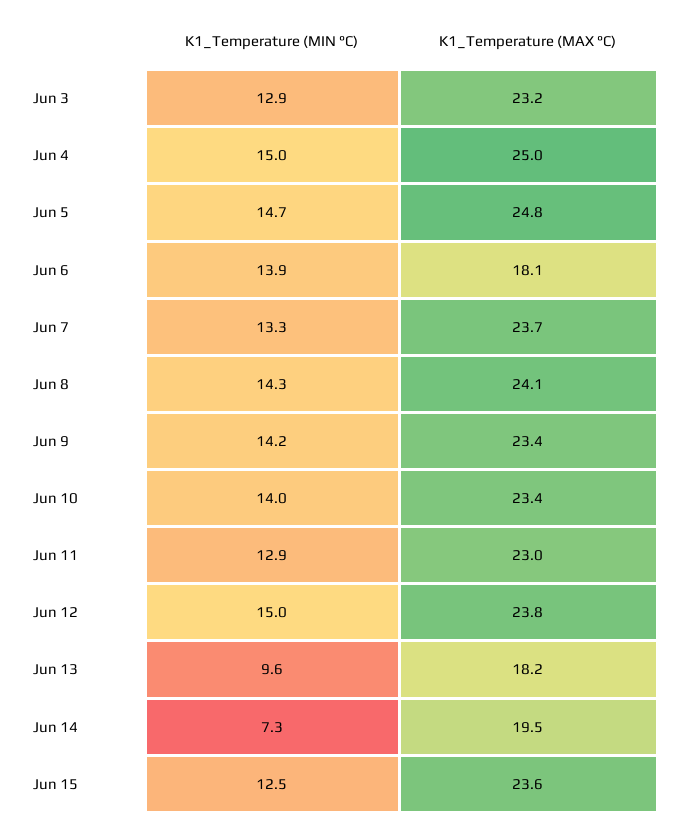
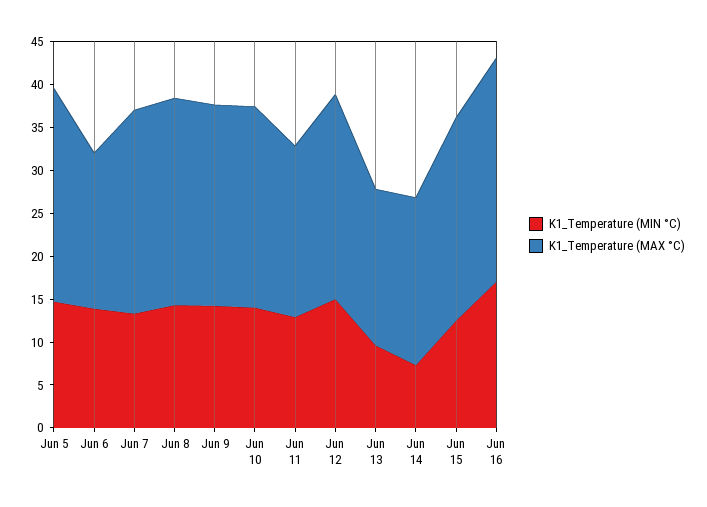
K1_Temperature (MIN °C), Jun 3: 12.9 -> none
K1_Temperature (MAX °C), Jun 3: 23.2 -> none
K1_Temperature (MIN °C), Jun 4: 15 -> none
K1_Temperature (MAX °C), Jun 4: 25 -> none
K1_Temperature (MAX °C), Jun 11: 23 -> 20
K1_Temperature (MIN °C), Jun 16: none -> 17
K1_Temperature (MAX °C), Jun 16: none -> 26

